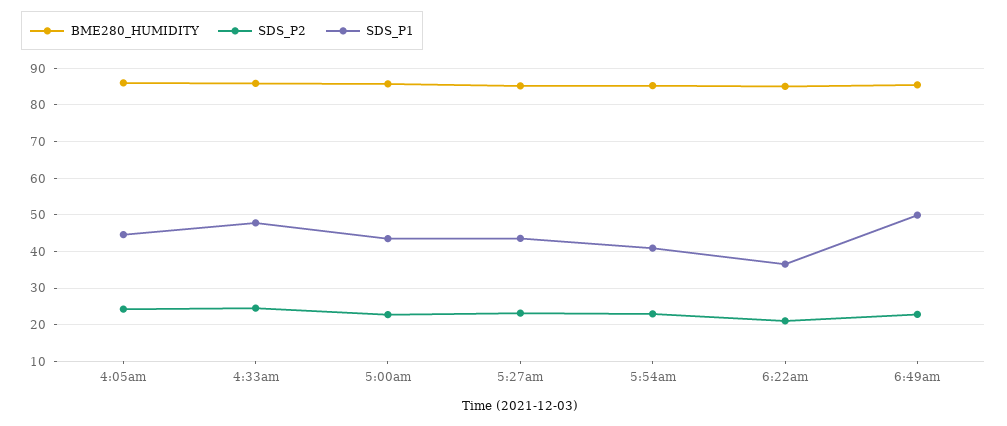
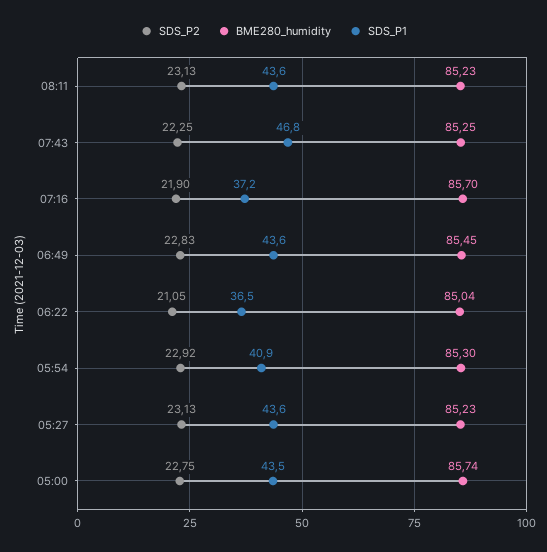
BME280_HUMIDITY, 4:05am: 86 -> none
SDS_P2, 4:05am: 24 -> none
SDS_P1, 4:05am: 44 -> none
BME280_HUMIDITY, 4:33am: 86 -> none
SDS_P2, 4:33am: 24 -> none
SDS_P1, 4:33am: 48 -> none
SDS_P1, 6:49am: 50 -> 43.6
SDS_P2, 08:11: none -> 23.13
BME280_HUMIDITY, 08:11: none -> 85.23
SDS_P1, 08:11: none -> 43.6
SDS_P2, 07:43: none -> 22.25
BME280_HUMIDITY, 07:43: none -> 85.25
SDS_P1, 07:43: none -> 46.8
SDS_P2, 07:16: none -> 21.9
BME280_HUMIDITY, 07:16: none -> 85.7
SDS_P1, 07:16: none -> 37.2

